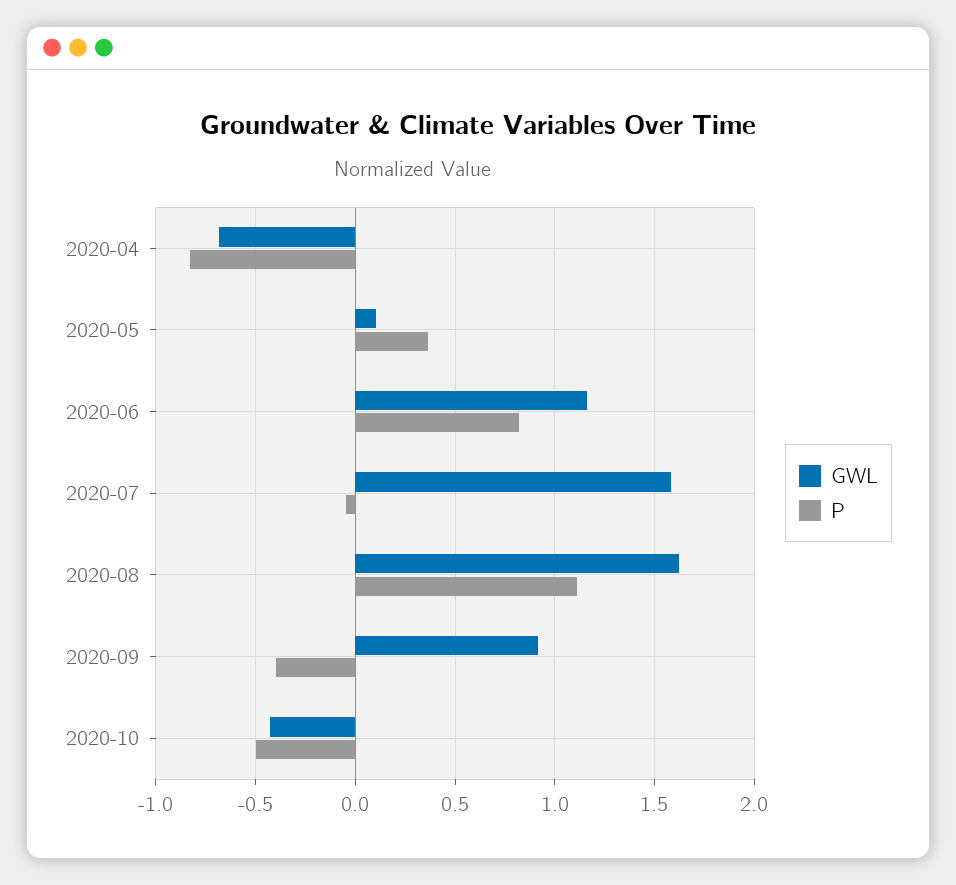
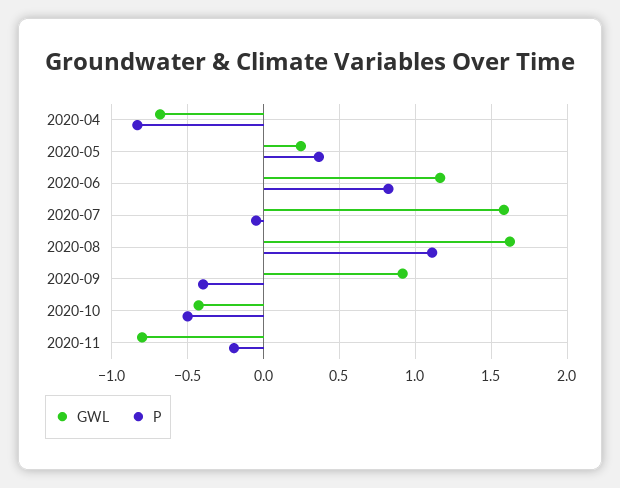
GWL, 2020-05: 0.1 -> 0.25
GWL, 2020-11: none -> -0.8
P, 2020-11: none -> -0.2

